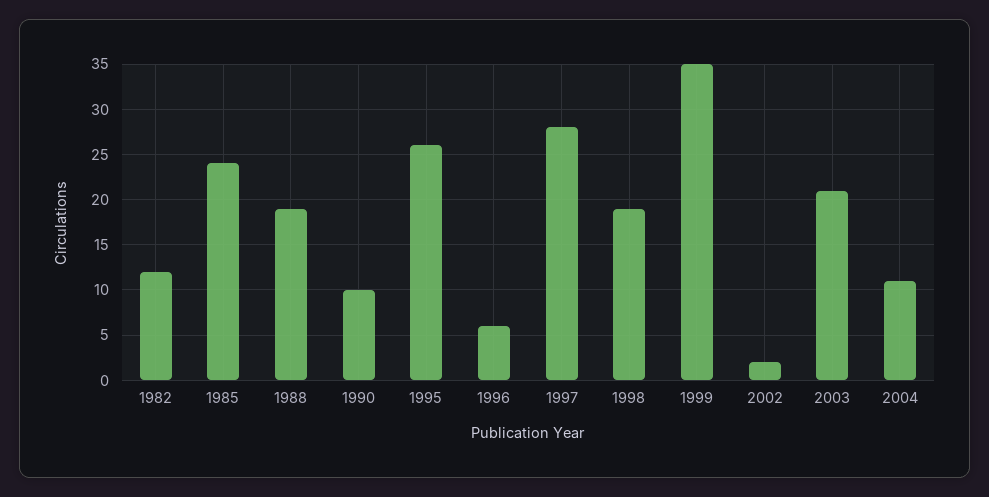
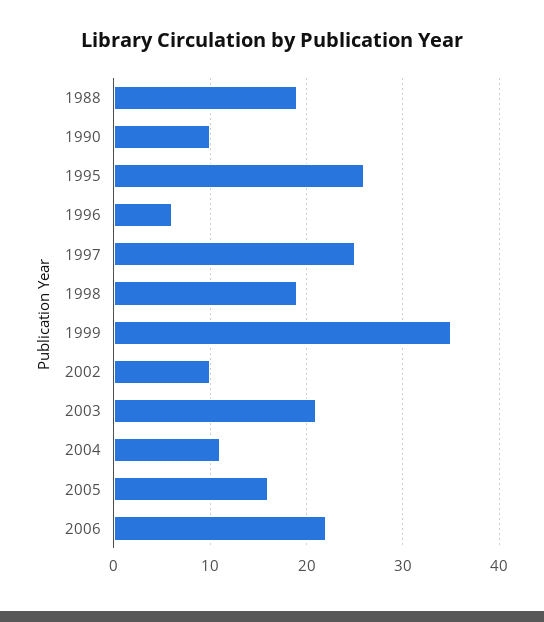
1982: 12 -> none
1985: 24 -> none
1997: 28 -> 25
2002: 2 -> 10
2005: none -> 16
2006: none -> 22

